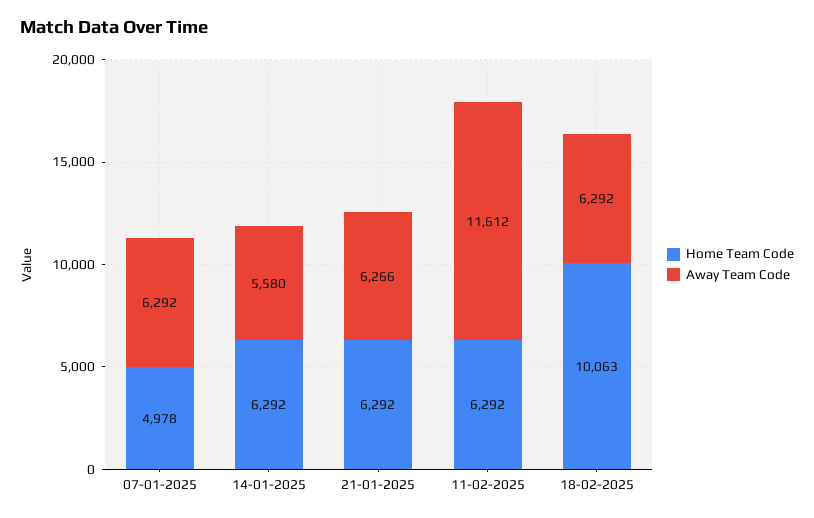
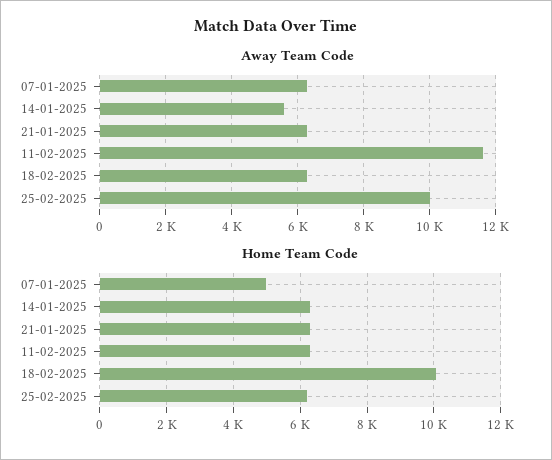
Away Team Code, 25-02-2025: none -> 10000
Home Team Code, 25-02-2025: none -> 6200

